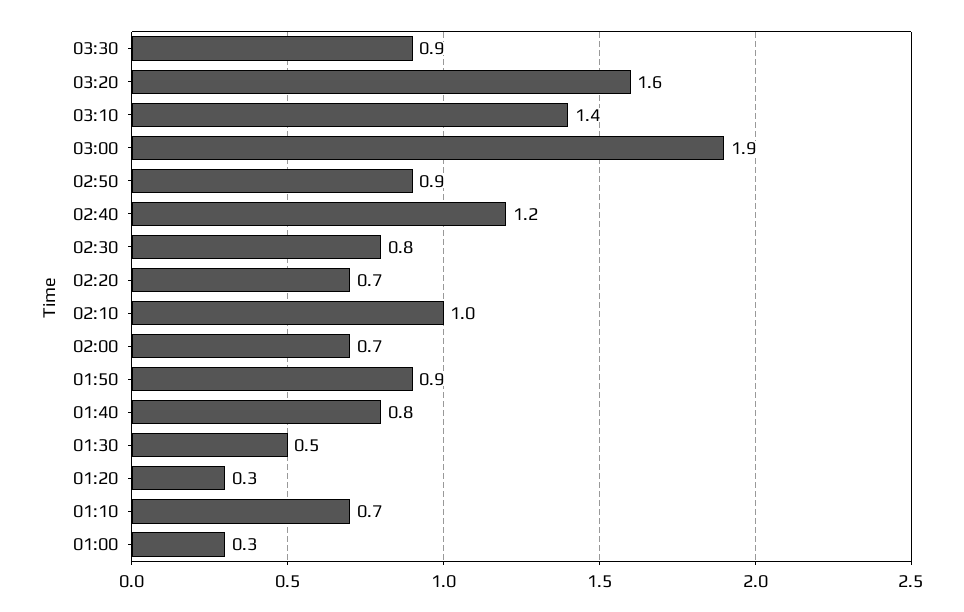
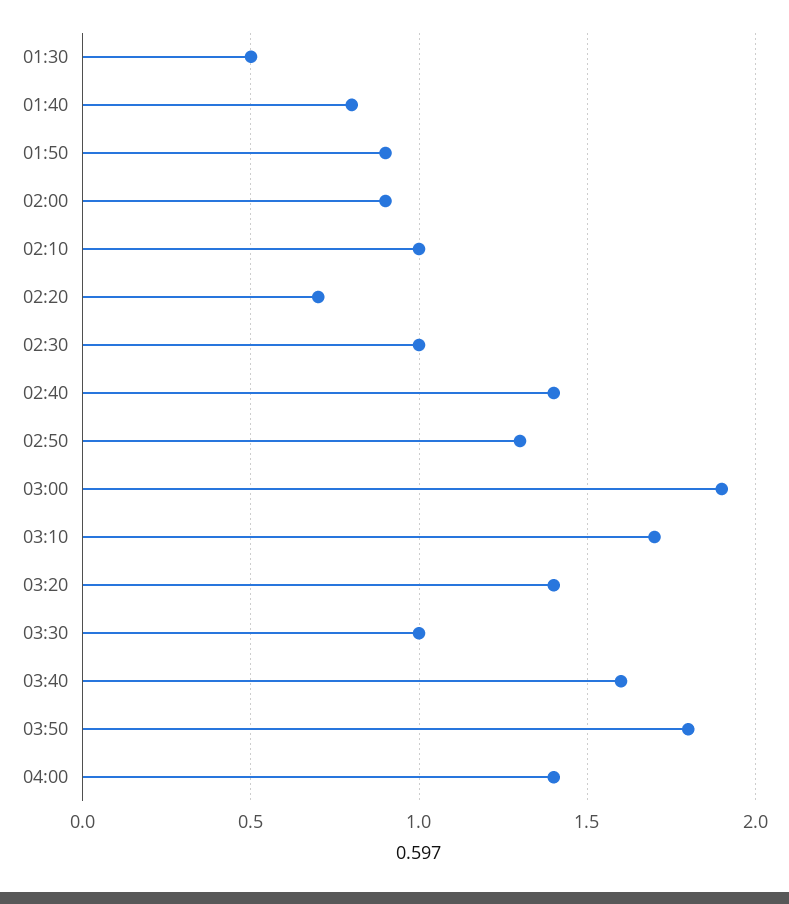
03:30: 0.9 -> 1
03:20: 1.6 -> 1.4
03:10: 1.4 -> 1.7
02:50: 0.9 -> 1.3
02:40: 1.2 -> 1.4
02:30: 0.8 -> 1
02:00: 0.7 -> 0.9
01:20: 0.3 -> none
01:10: 0.7 -> none
01:00: 0.3 -> none
03:40: none -> 1.6
03:50: none -> 1.8
04:00: none -> 1.4

